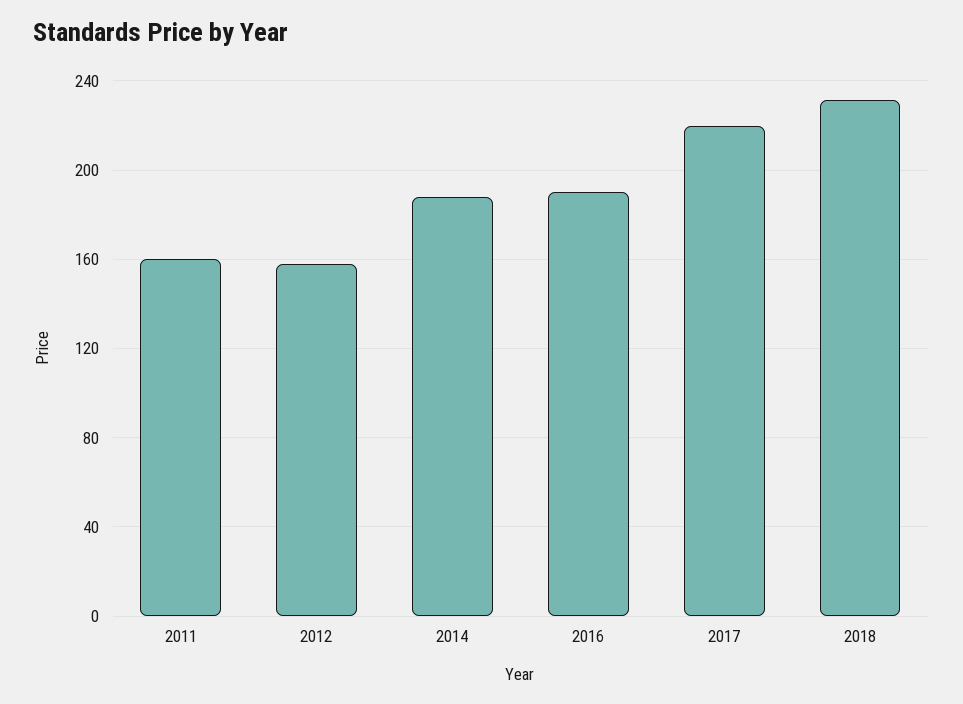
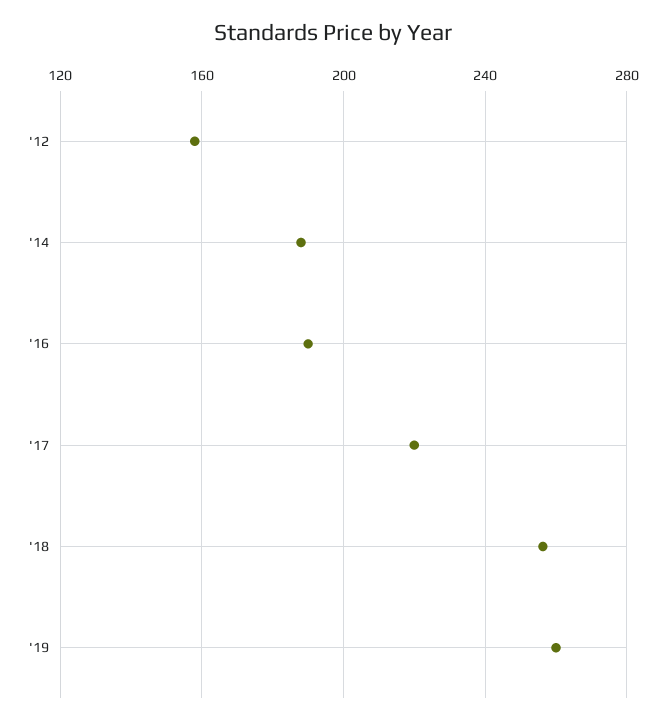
2011: 160 -> none
2018: 230 -> 255
'19: none -> 260

